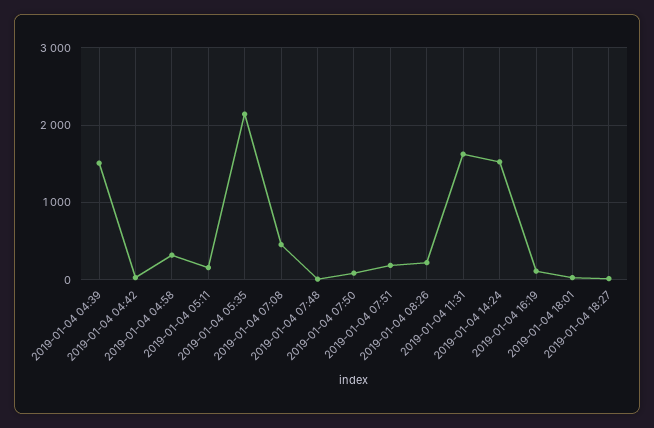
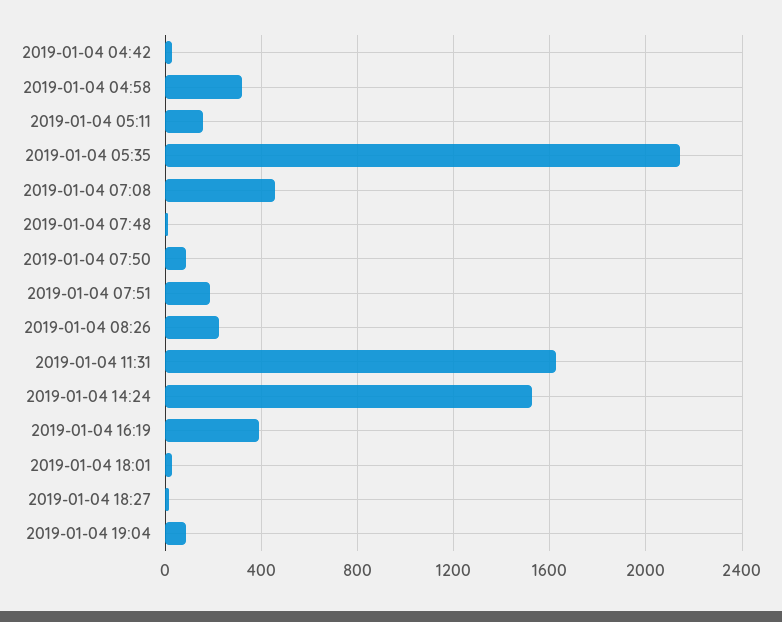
2019-01-04 04:39: 1500 -> none
2019-01-04 16:19: 100 -> 400
2019-01-04 19:04: none -> 100

